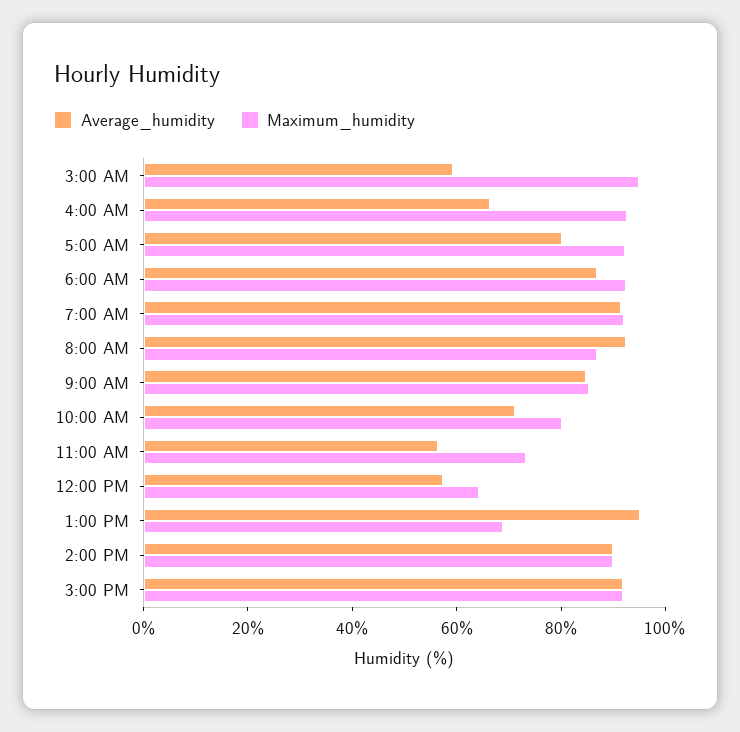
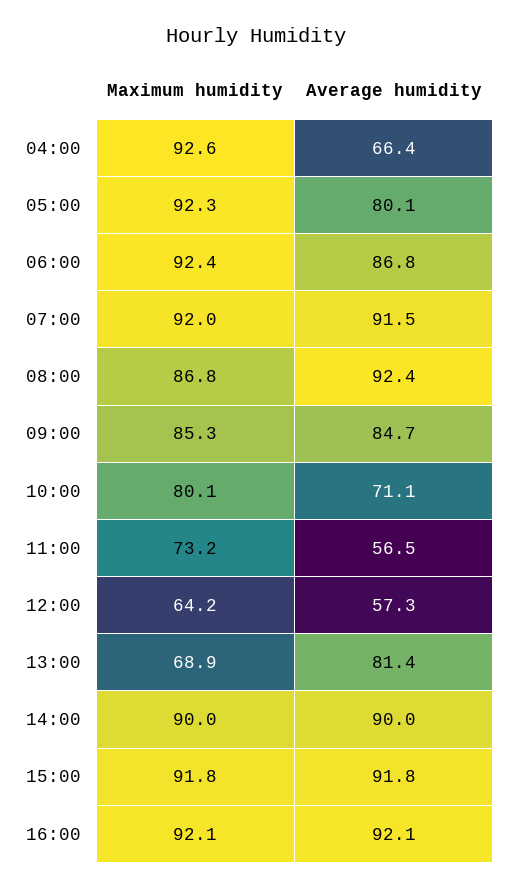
Average_humidity, 3:00 AM: 60 -> none
Maximum_humidity, 3:00 AM: 95 -> none
Average_humidity, 1:00 PM: 95 -> 81.4
Maximum_humidity, 16:00: none -> 92.1
Average_humidity, 16:00: none -> 92.1

